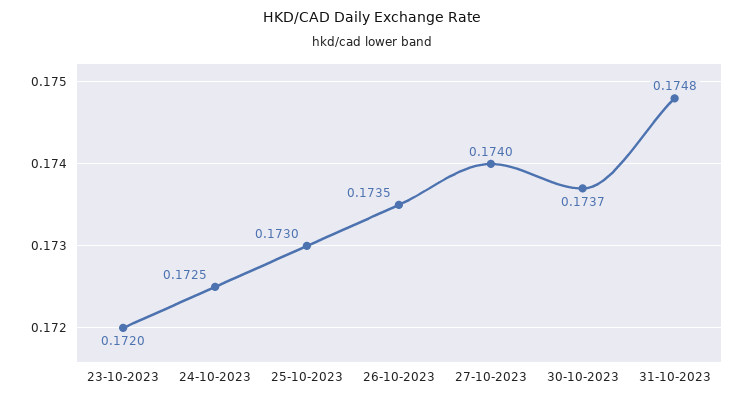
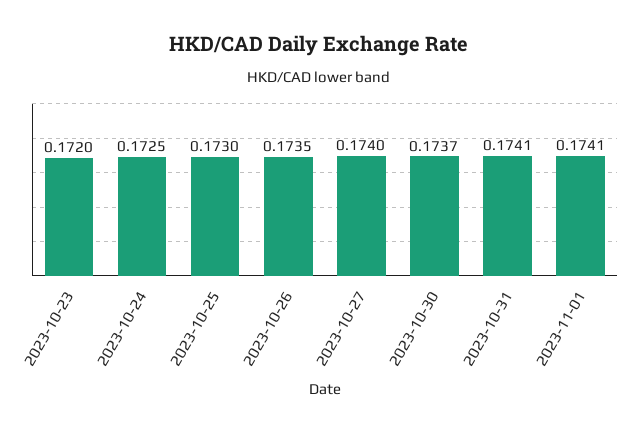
31-10-2023: 0.1748 -> 0.1741
2023-11-01: none -> 0.1741

